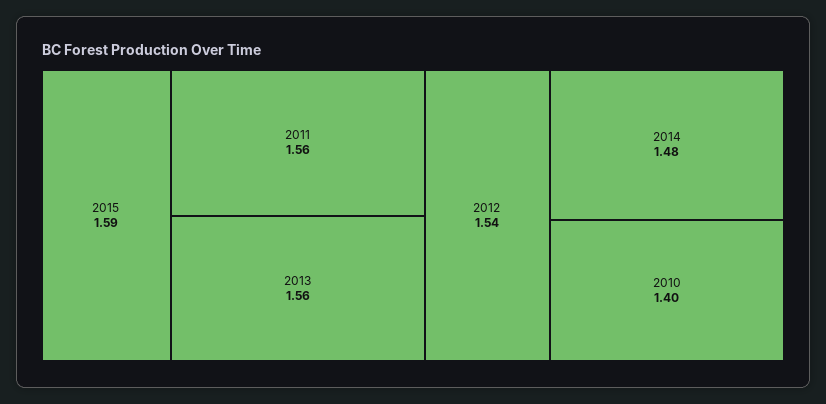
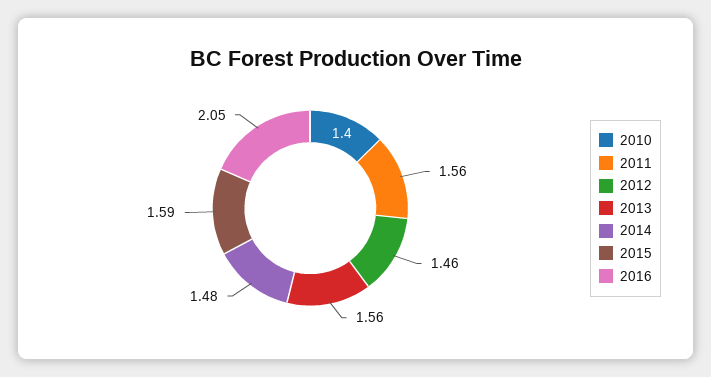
2012: 1.54 -> 1.46
2016: none -> 2.05

